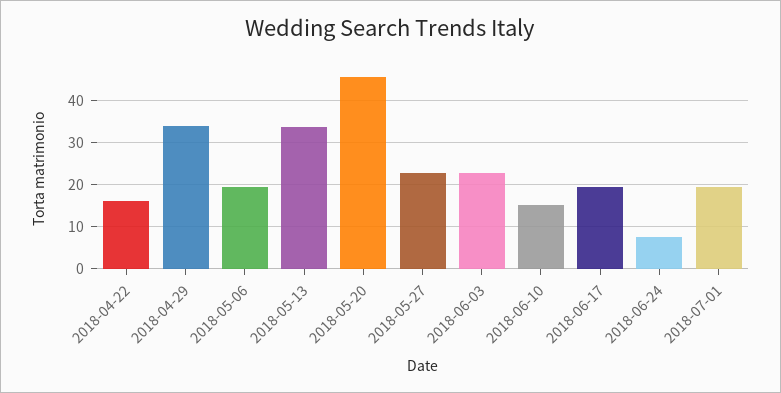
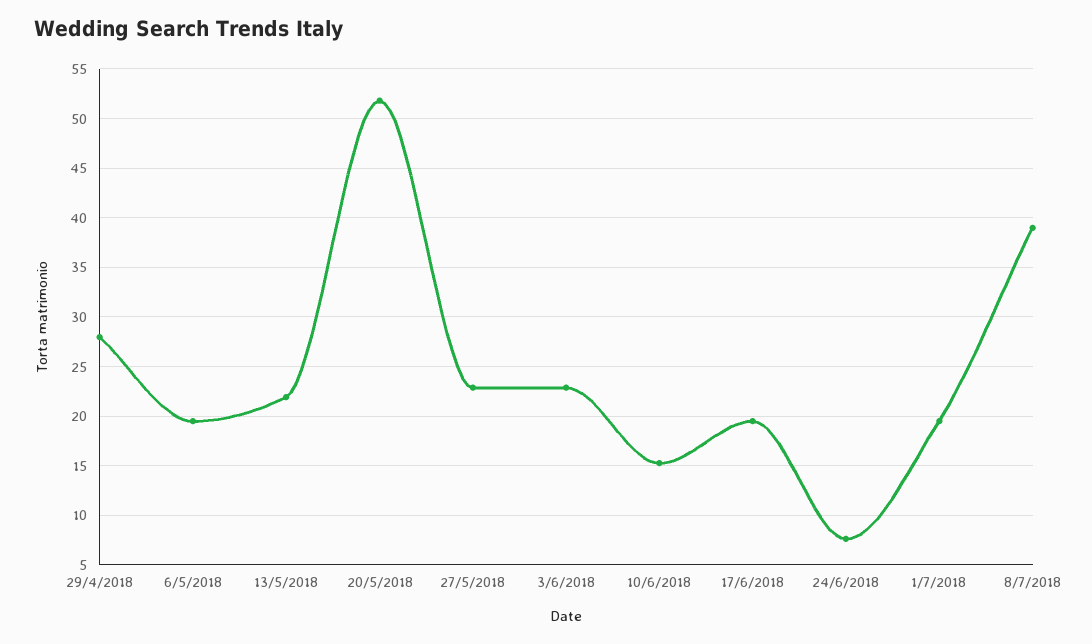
2018-04-22: 16 -> none
2018-04-29: 34 -> 28
2018-05-13: 34 -> 22
2018-05-20: 46 -> 52
8/7/2018: none -> 39

